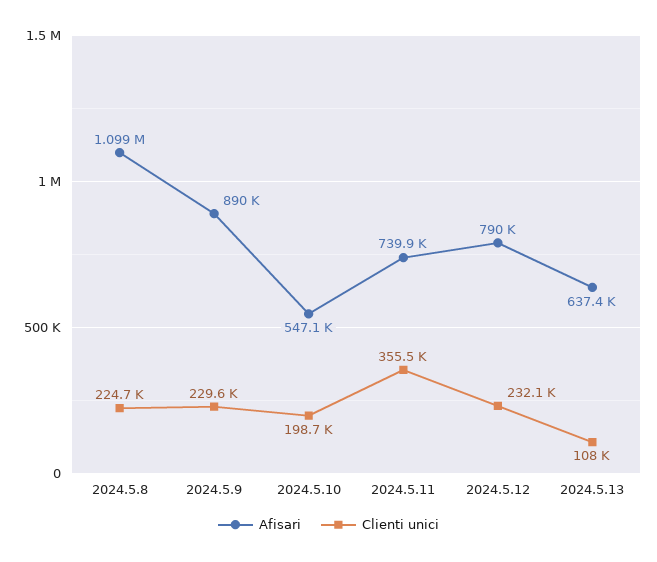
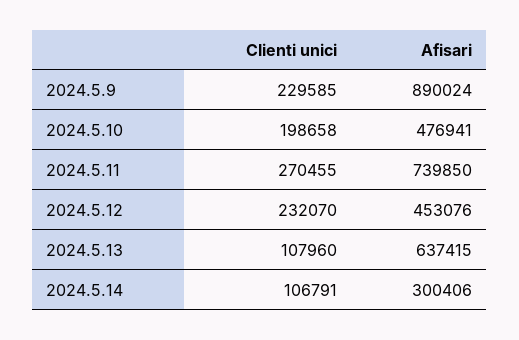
Afisari, 2024.5.8: 1099000 -> none
Clienti unici, 2024.5.8: 224700 -> none
Afisari, 2024.5.10: 547100 -> 476941
Clienti unici, 2024.5.11: 355500 -> 270455
Afisari, 2024.5.12: 790000 -> 453076
Clienti unici, 2024.5.14: none -> 106791
Afisari, 2024.5.14: none -> 300406

